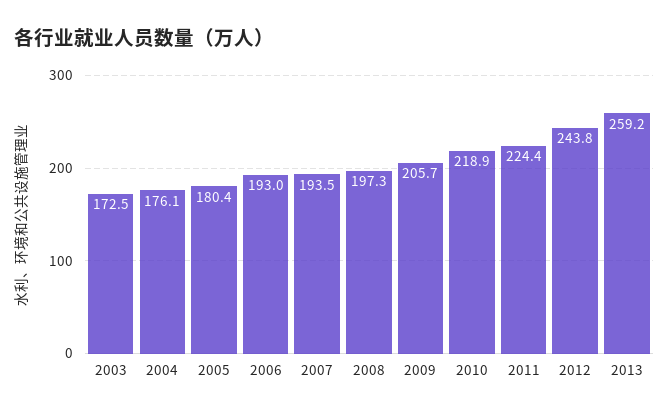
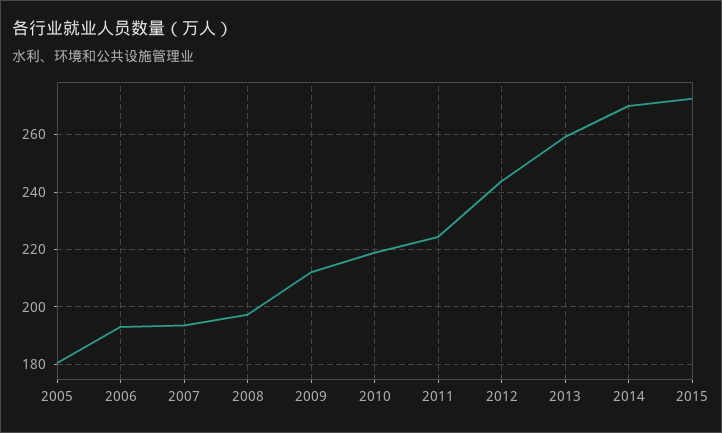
2003: 172.5 -> none
2004: 176.1 -> none
2009: 205.7 -> 212.5
2014: none -> 270
2015: none -> 272.5

